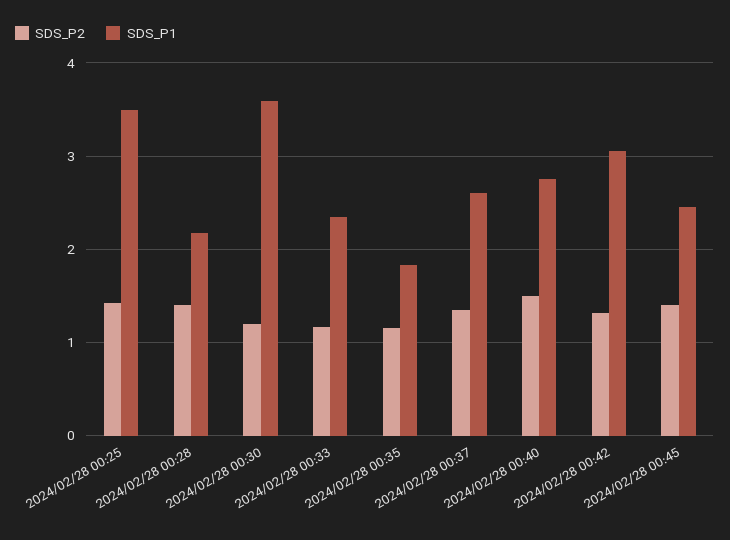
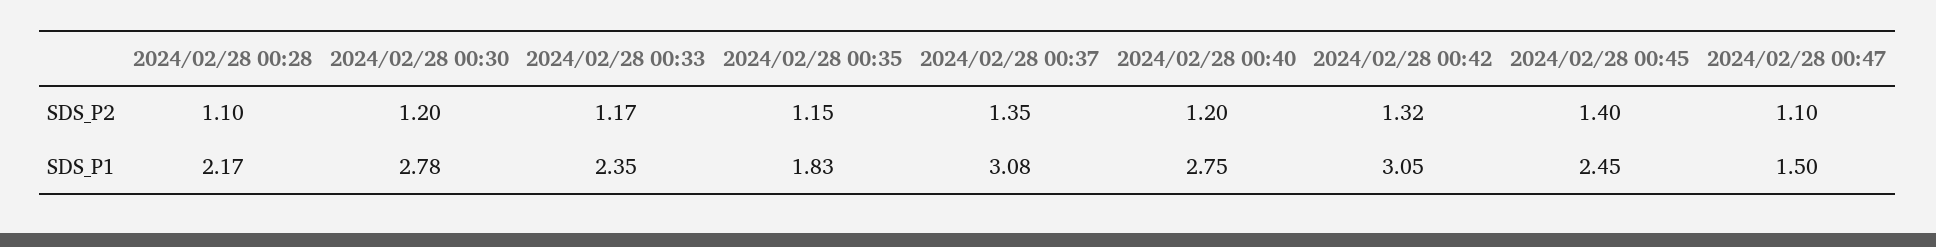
SDS_P2, 2024/02/28 00:25: 1.4 -> none
SDS_P1, 2024/02/28 00:25: 3.5 -> none
SDS_P2, 2024/02/28 00:28: 1.4 -> 1.1
SDS_P1, 2024/02/28 00:30: 3.6 -> 2.78
SDS_P1, 2024/02/28 00:37: 2.6 -> 3.08
SDS_P2, 2024/02/28 00:40: 1.5 -> 1.2
SDS_P2, 2024/02/28 00:47: none -> 1.1
SDS_P1, 2024/02/28 00:47: none -> 1.5

